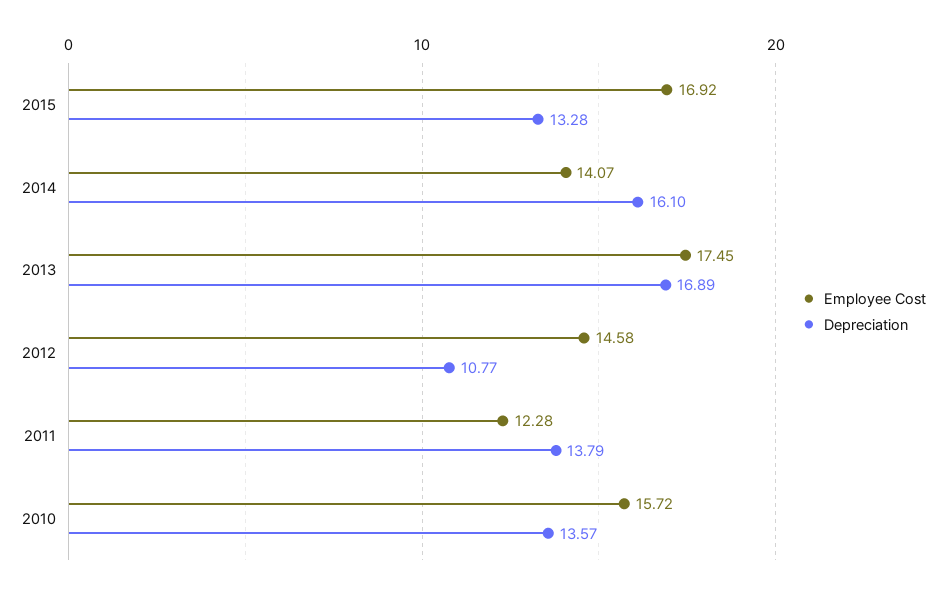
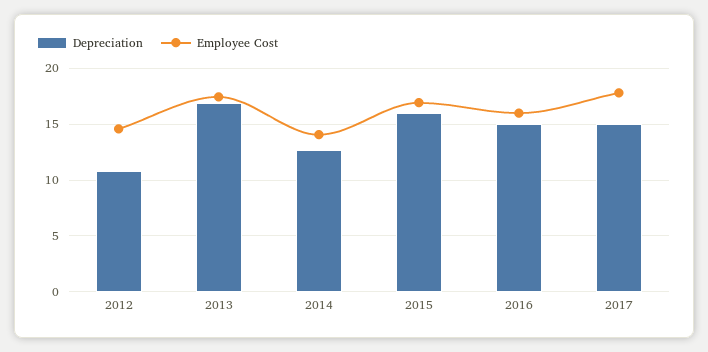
Depreciation, 2015: 13.28 -> 16
Depreciation, 2014: 16.1 -> 13
Employee Cost, 2011: 12.28 -> none
Depreciation, 2011: 13.79 -> none
Employee Cost, 2010: 15.72 -> none
Depreciation, 2010: 13.57 -> none
Depreciation, 2016: none -> 15
Employee Cost, 2016: none -> 16
Depreciation, 2017: none -> 15
Employee Cost, 2017: none -> 18

